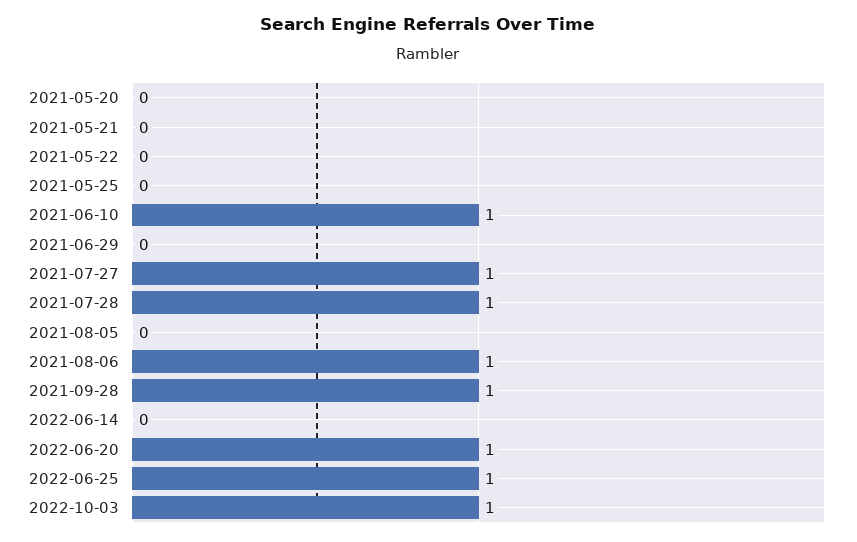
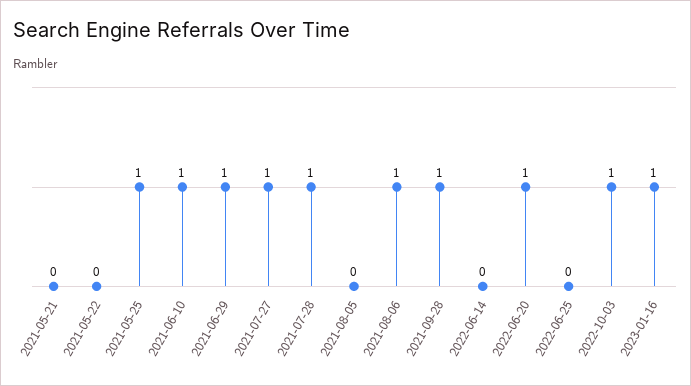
2021-05-20: 0 -> none
2021-05-25: 0 -> 1
2021-06-29: 0 -> 1
2022-06-25: 1 -> 0
2023-01-16: none -> 1

